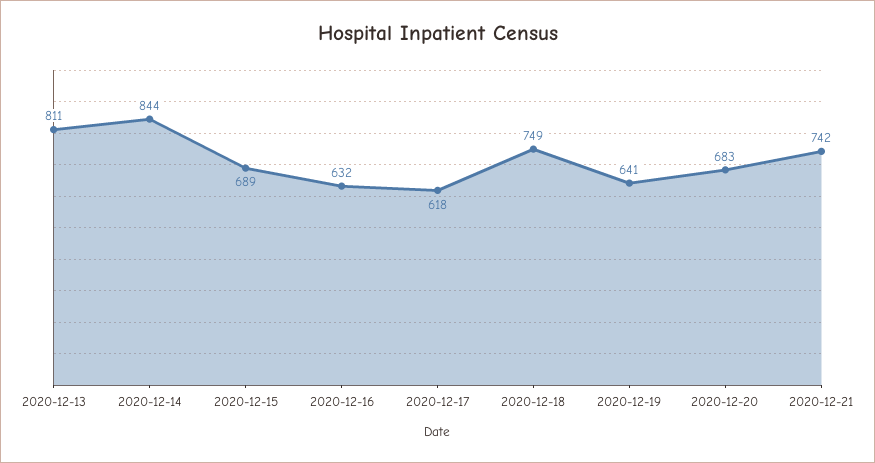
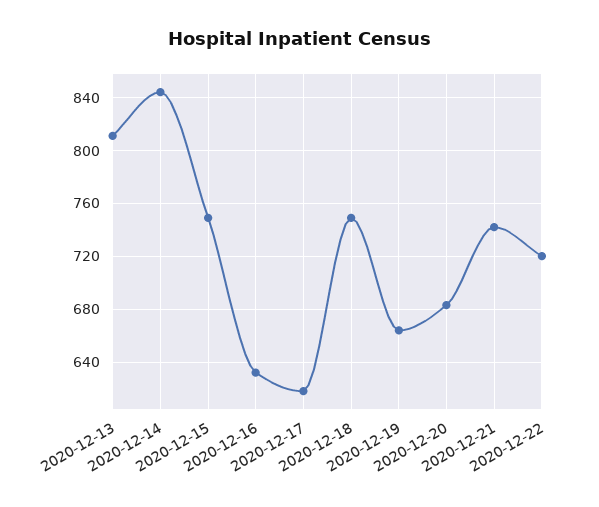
2020-12-15: 689 -> 750
2020-12-19: 641 -> 665
2020-12-22: none -> 720

